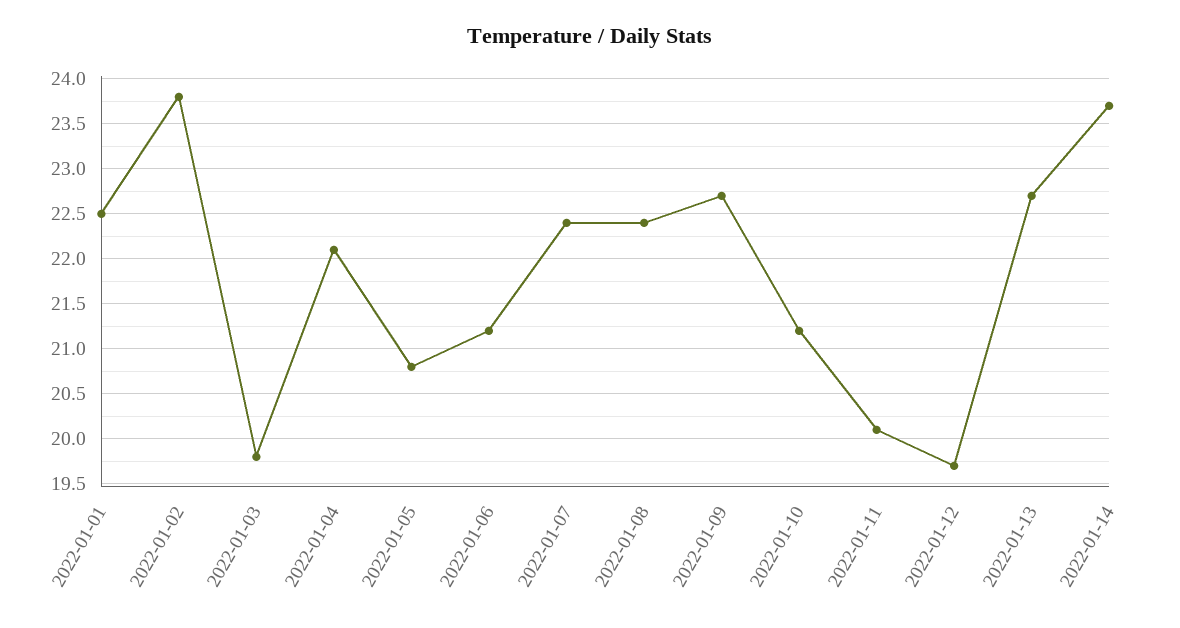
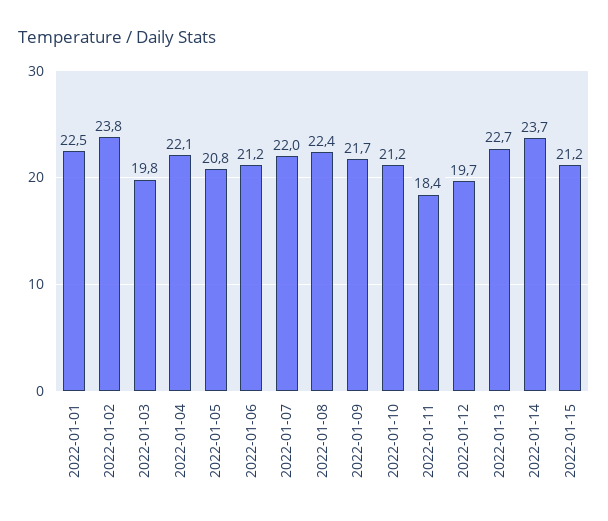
2022-01-07: 22.4 -> 22
2022-01-09: 22.7 -> 21.7
2022-01-11: 20.1 -> 18.4
2022-01-15: none -> 21.2

